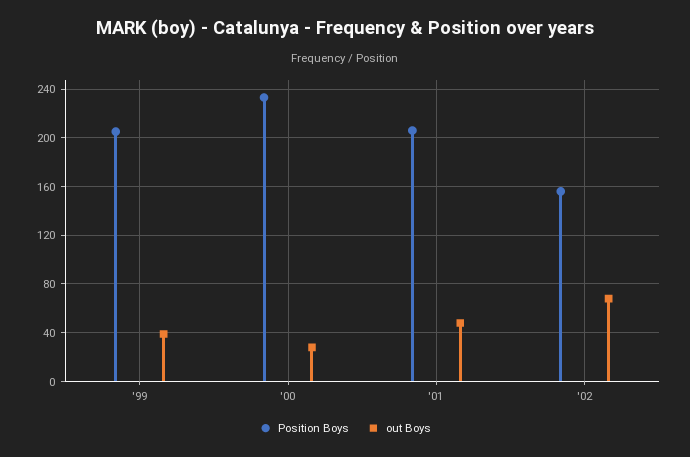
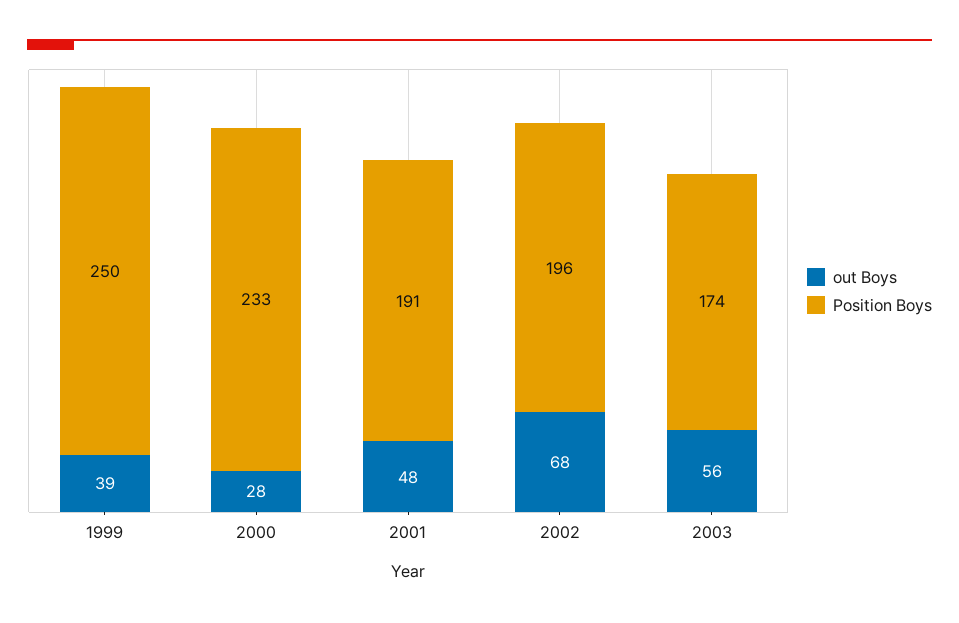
Position Boys, '99: 205 -> 250
Position Boys, '01: 205 -> 191
Position Boys, '02: 155 -> 196
out Boys, 2003: none -> 56
Position Boys, 2003: none -> 174

